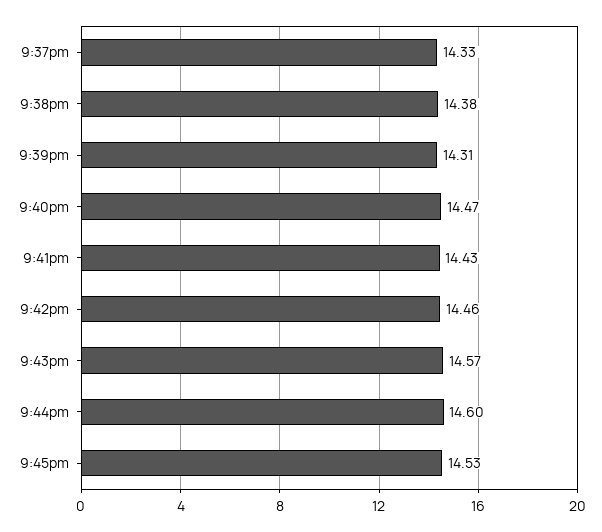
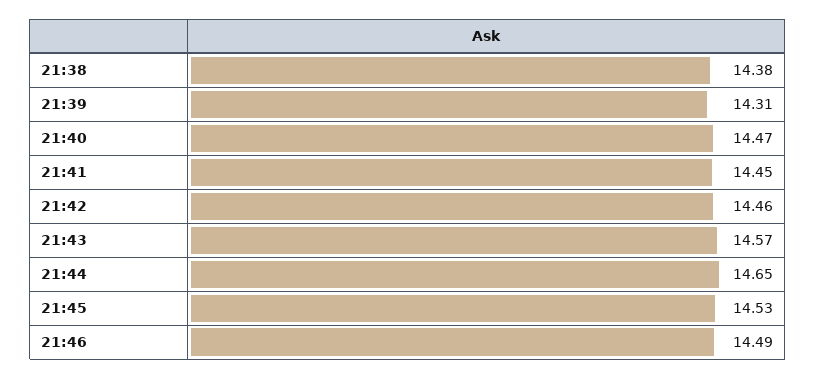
9:37pm: 14.33 -> none
9:41pm: 14.43 -> 14.45
9:44pm: 14.6 -> 14.65
21:46: none -> 14.49

